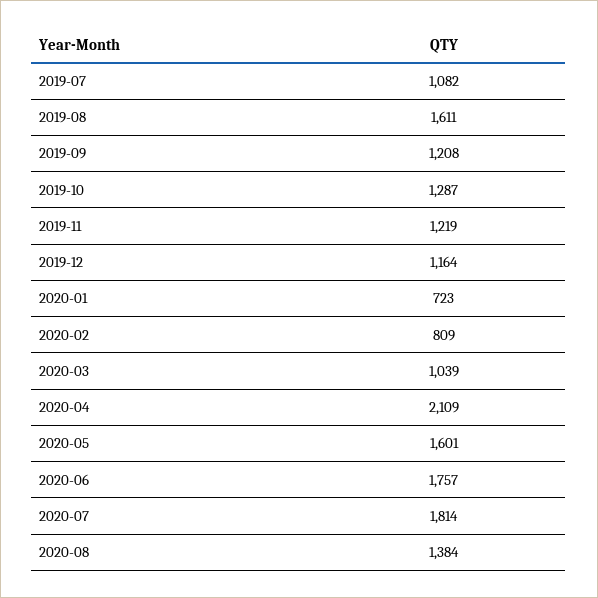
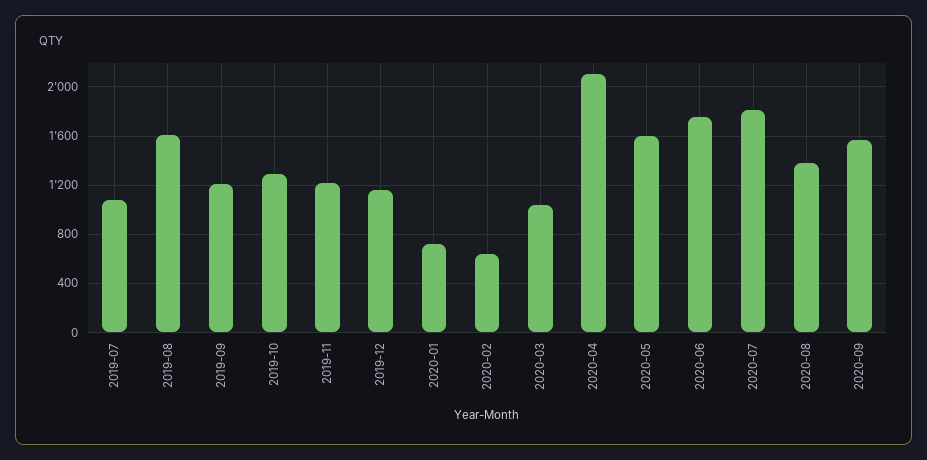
2020-02: 809 -> 650
2020-09: none -> 1550

